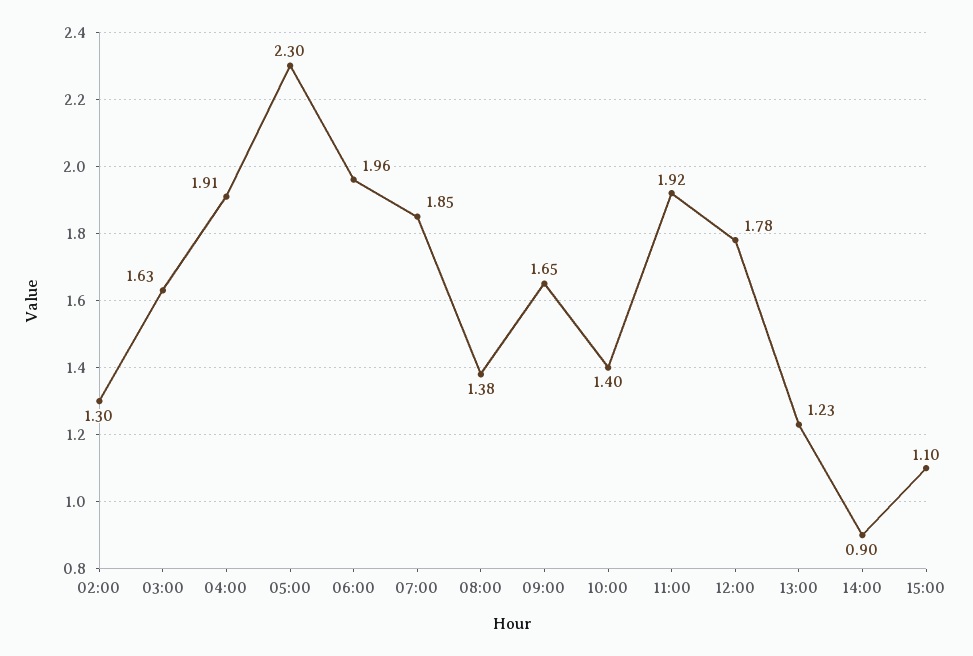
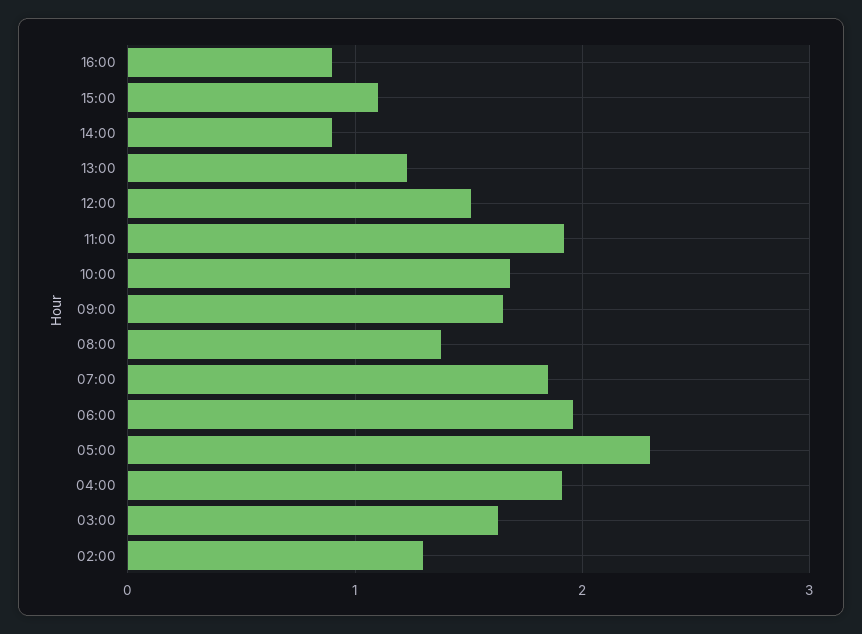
10:00: 1.4 -> 1.7
12:00: 1.78 -> 1.5
16:00: none -> 0.9

